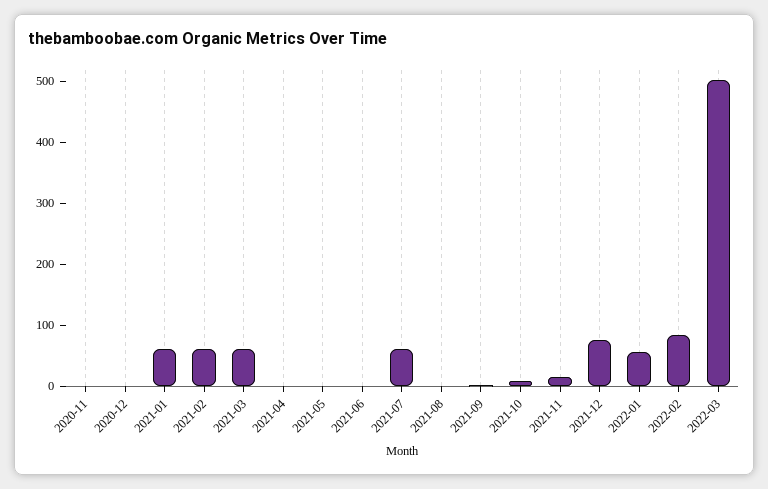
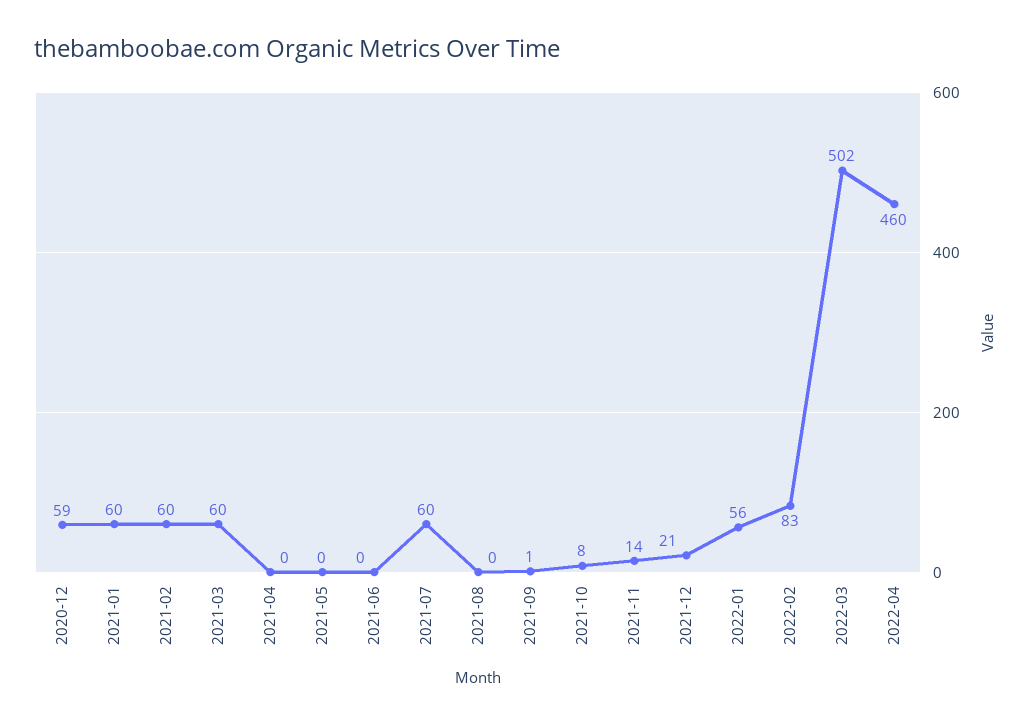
2020-11: 0 -> none
2020-12: 0 -> 59
2021-12: 80 -> 21
2022-04: none -> 460

